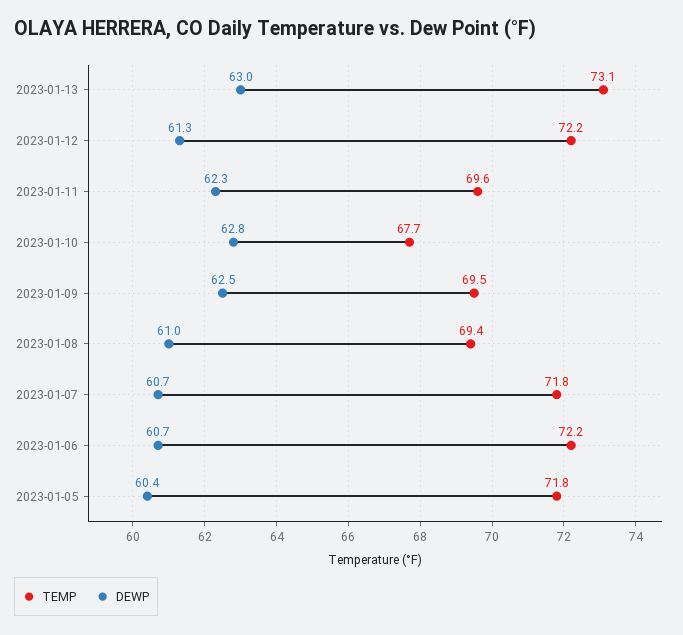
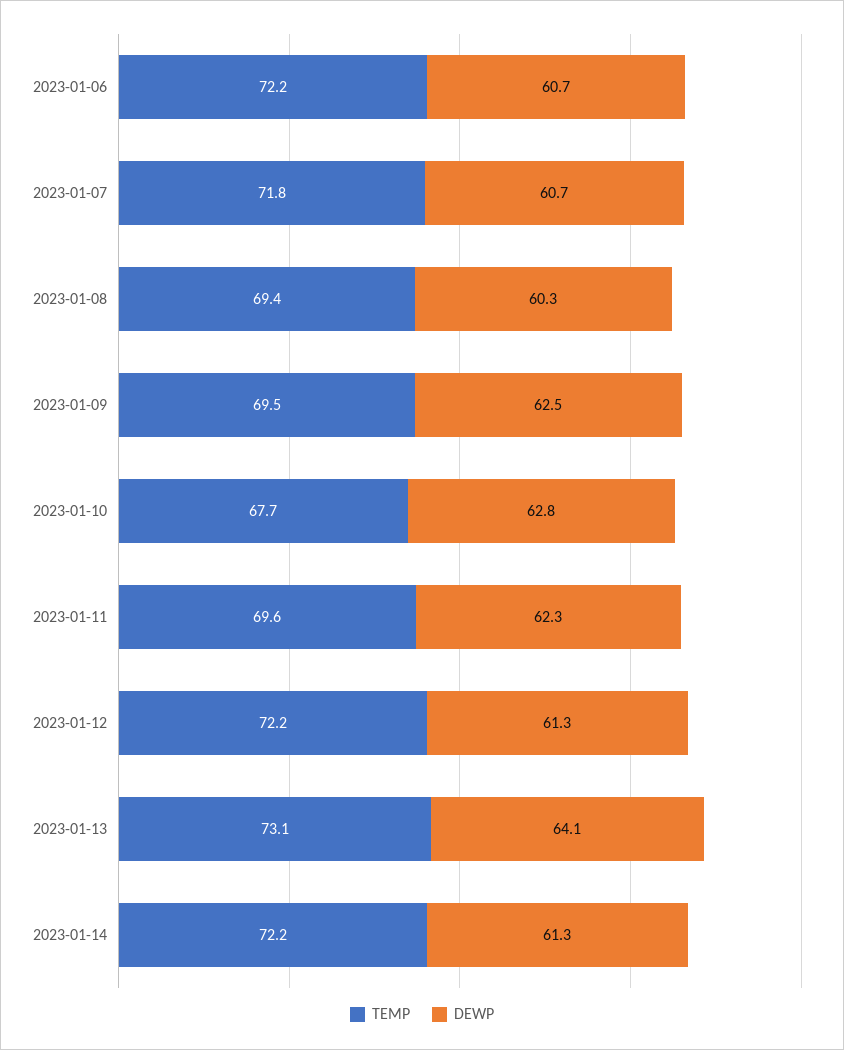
DEWP, 2023-01-13: 63 -> 64.1
DEWP, 2023-01-08: 61 -> 60.3
TEMP, 2023-01-05: 71.8 -> none
DEWP, 2023-01-05: 60.4 -> none
TEMP, 2023-01-14: none -> 72.2
DEWP, 2023-01-14: none -> 61.3

